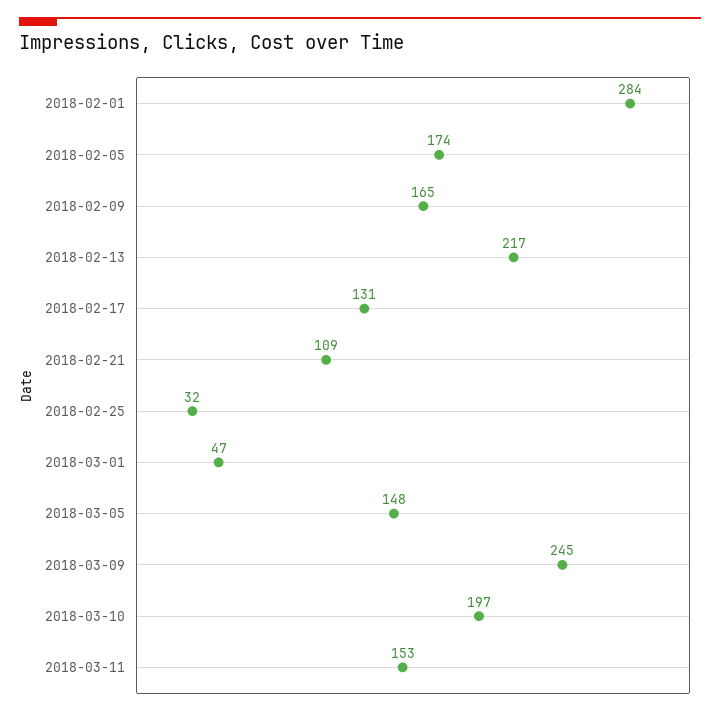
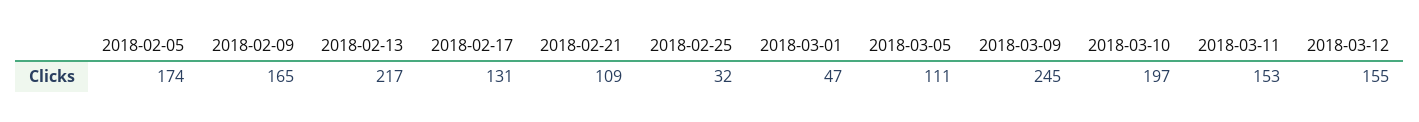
2018-02-01: 284 -> none
2018-03-05: 148 -> 111
2018-03-12: none -> 155

